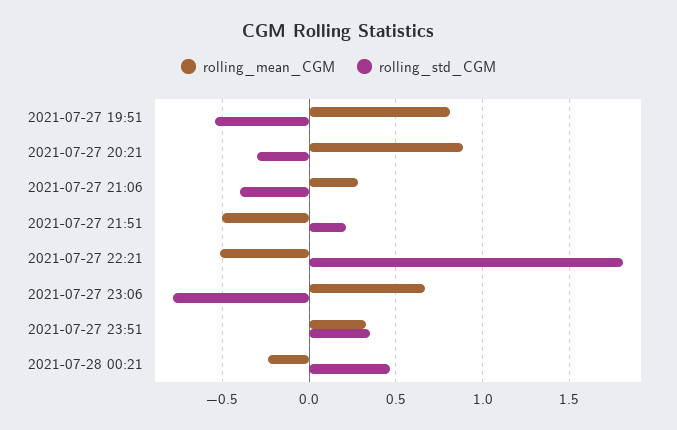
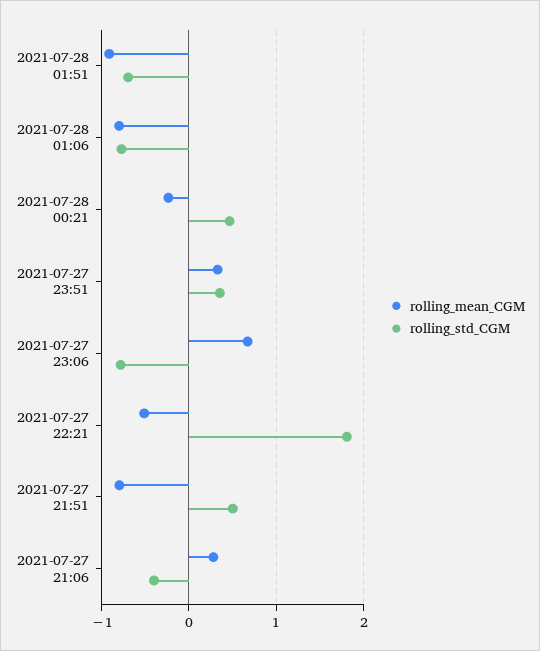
rolling_mean_CGM, 2021-07-27 19:51: 0.8 -> none
rolling_std_CGM, 2021-07-27 19:51: -0.55 -> none
rolling_mean_CGM, 2021-07-27 20:21: 0.9 -> none
rolling_std_CGM, 2021-07-27 20:21: -0.3 -> none
rolling_mean_CGM, 2021-07-27 21:51: -0.5 -> -0.8
rolling_std_CGM, 2021-07-27 21:51: 0.2 -> 0.5
rolling_mean_CGM, 2021-07-28 01:51: none -> -0.9
rolling_std_CGM, 2021-07-28 01:51: none -> -0.7
rolling_mean_CGM, 2021-07-28 01:06: none -> -0.8
rolling_std_CGM, 2021-07-28 01:06: none -> -0.8

